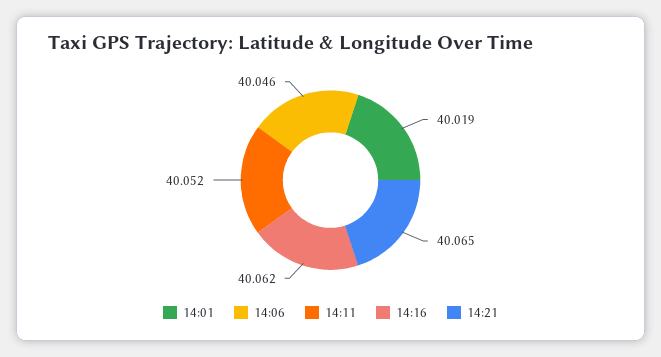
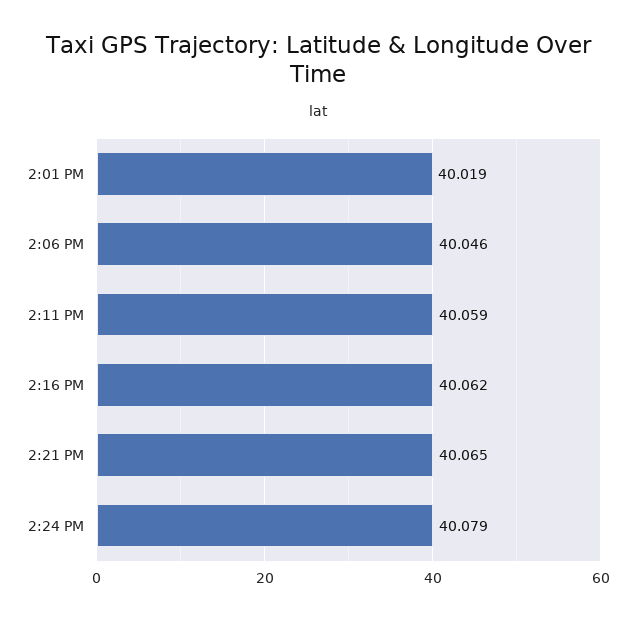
14:11: 40.052 -> 40.059
2:24 PM: none -> 40.079

